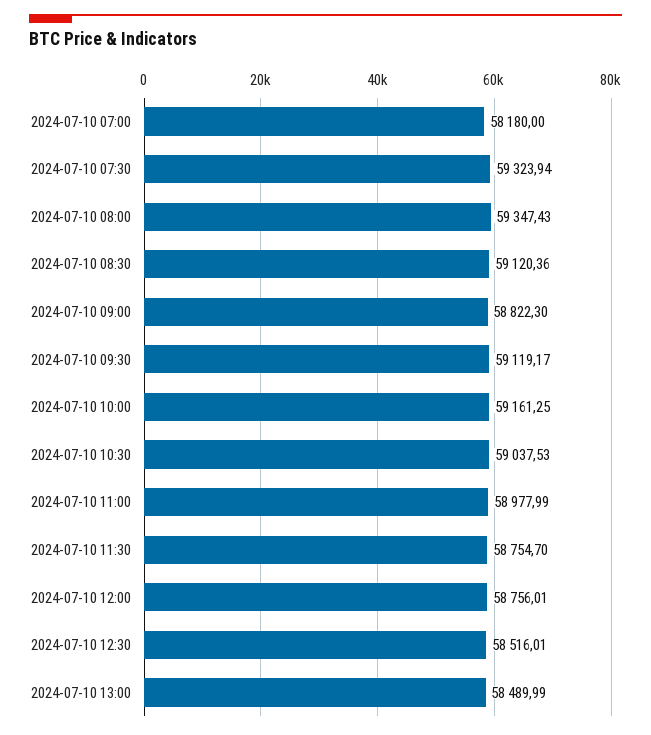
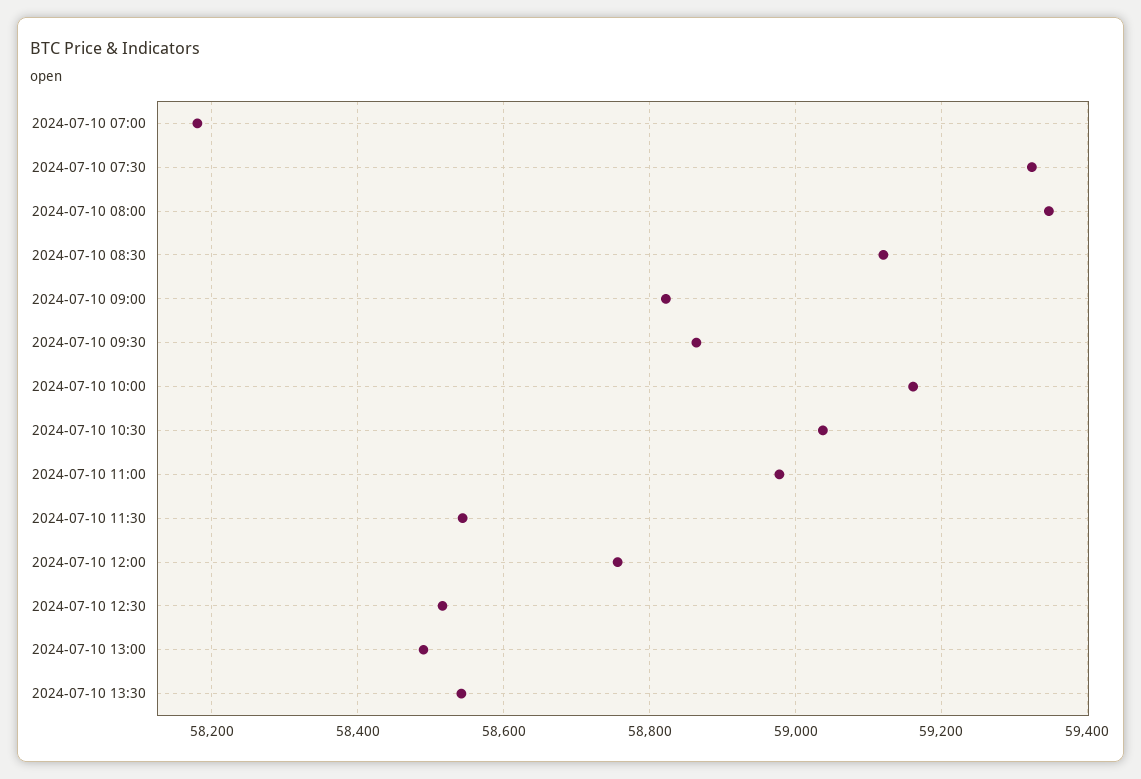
2024-07-10 09:30: 59119.17 -> 58860
2024-07-10 11:30: 58754.7 -> 58540
2024-07-10 13:30: none -> 58540

